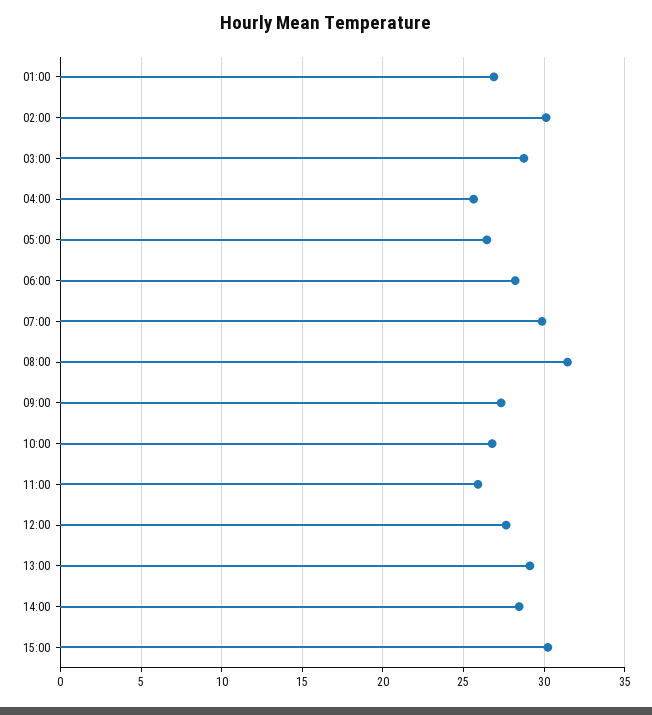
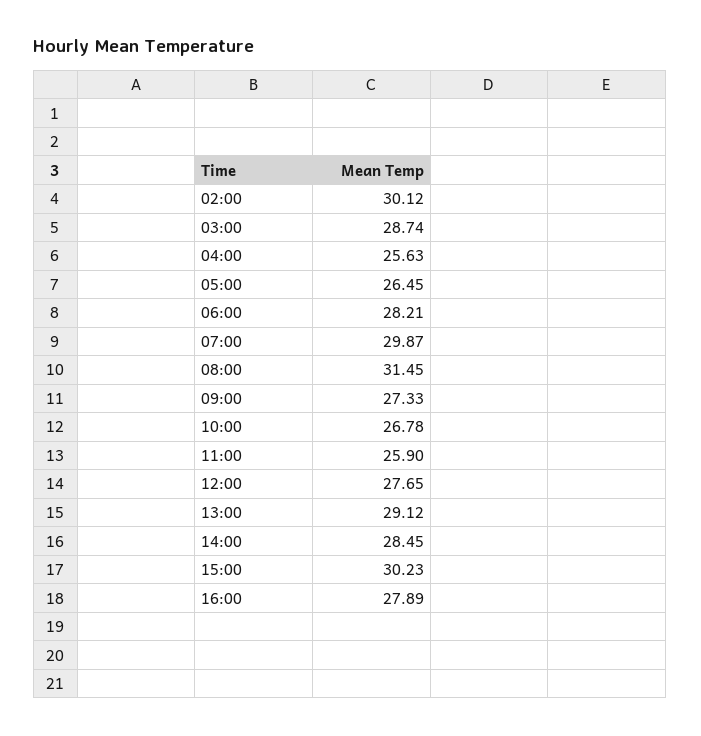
01:00: 27 -> none
16:00: none -> 27.89

